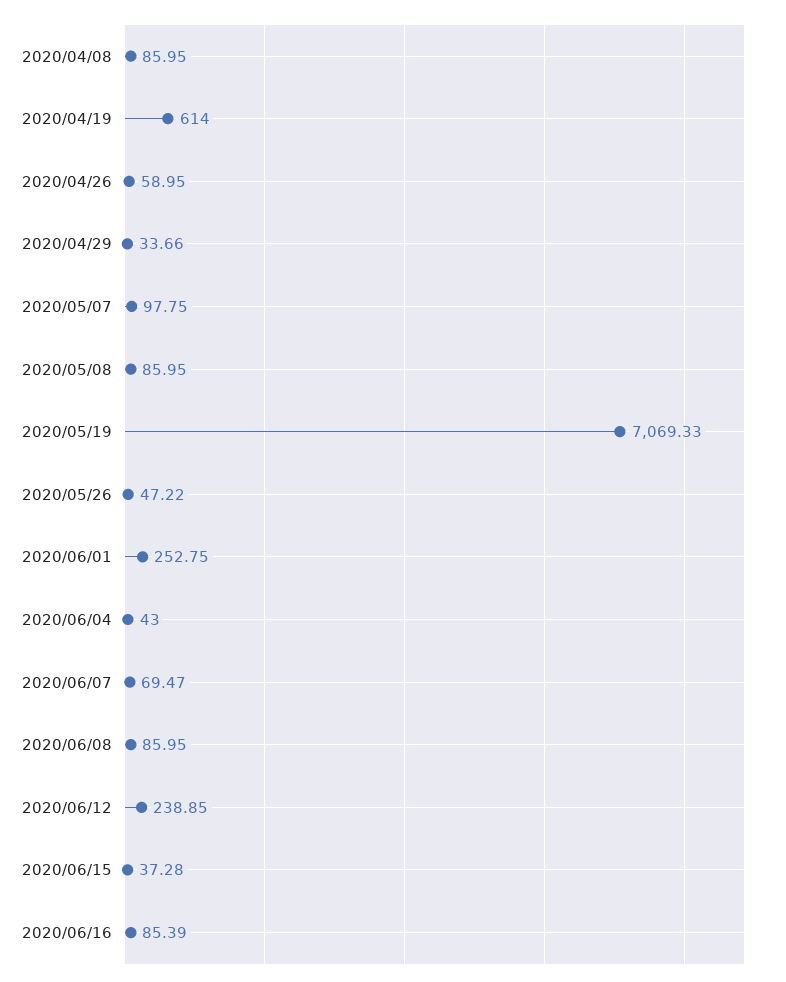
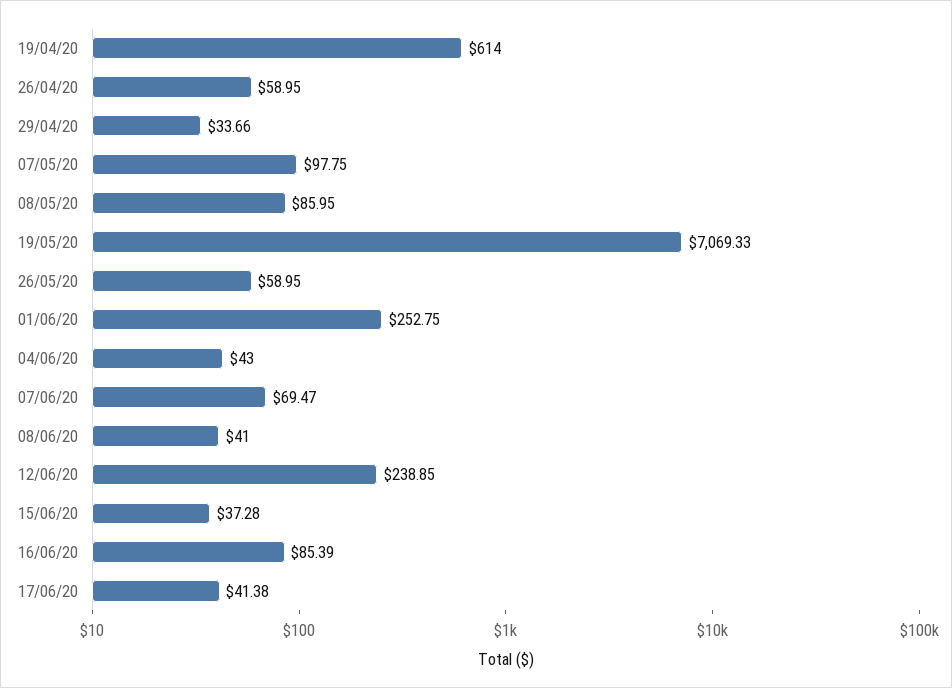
2020/04/08: 85.95 -> none
2020/05/26: 47.22 -> 58.95
2020/06/08: 85.95 -> 41
17/06/20: none -> 41.38

